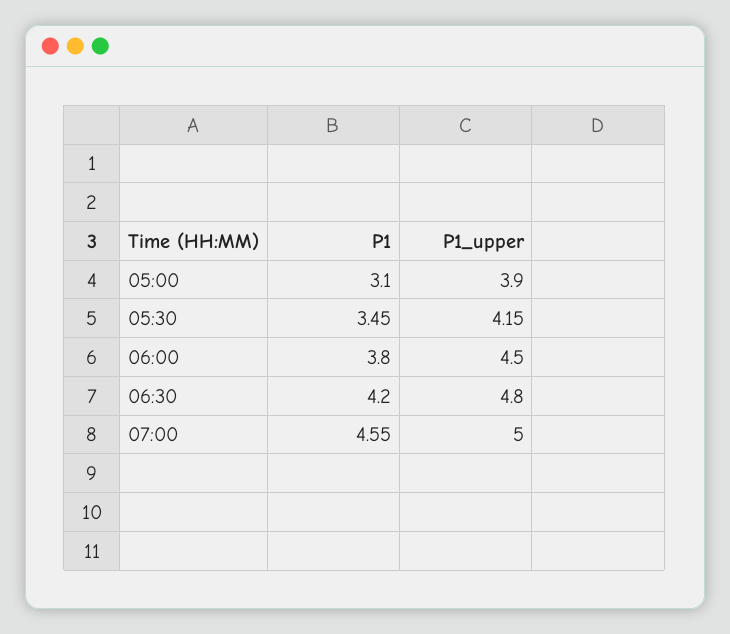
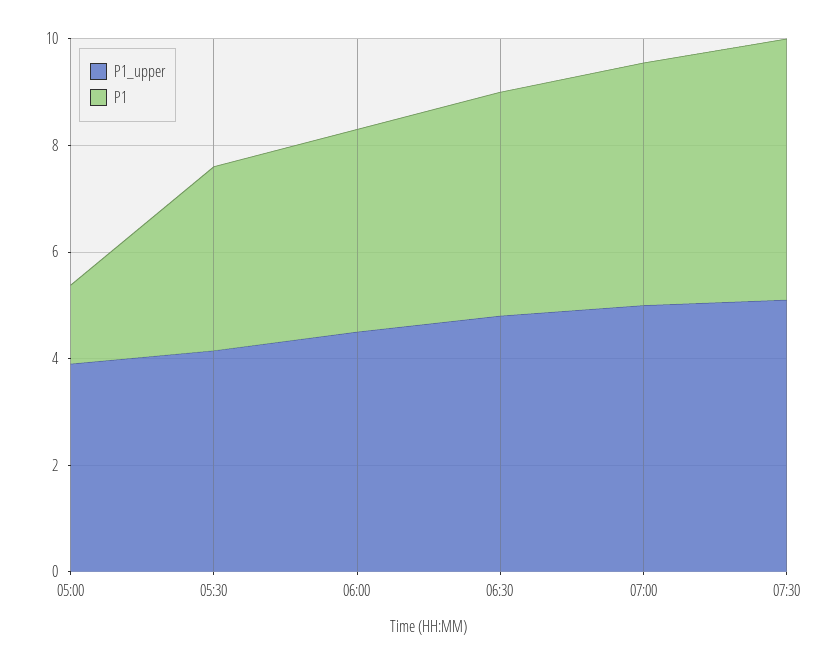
P1, 05:00: 3.1 -> 1.5
P1_upper, 07:30: none -> 5
P1, 07:30: none -> 5

